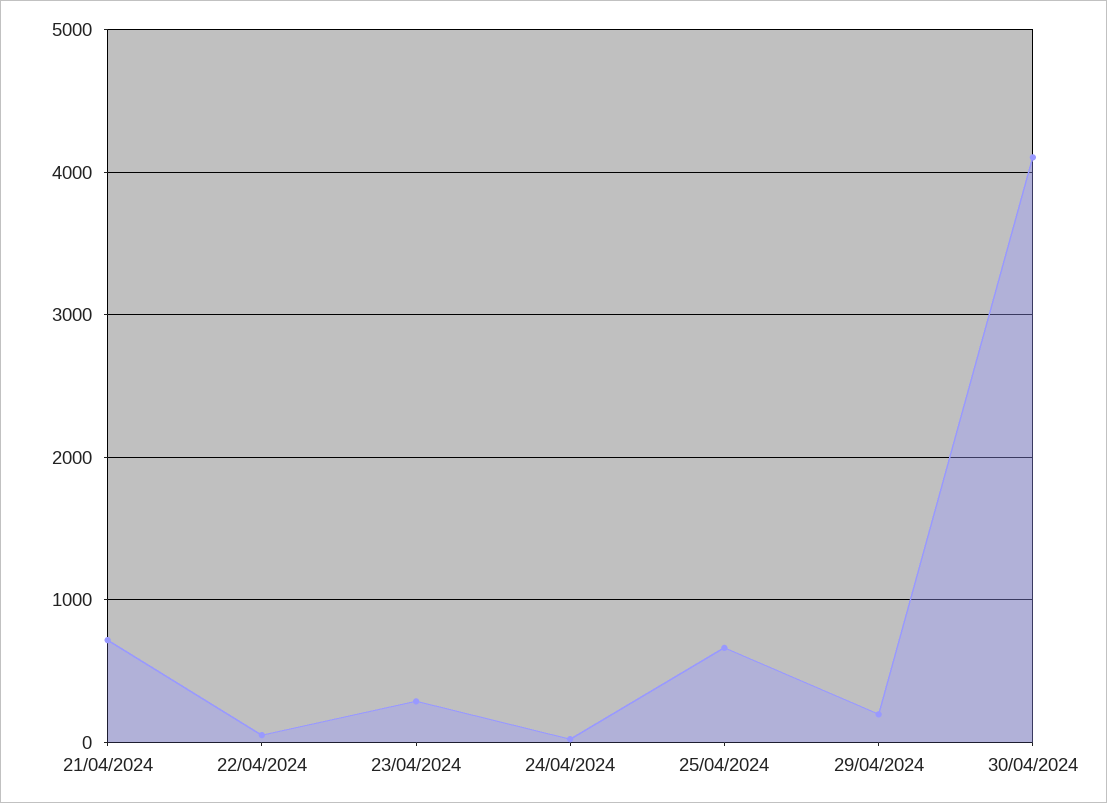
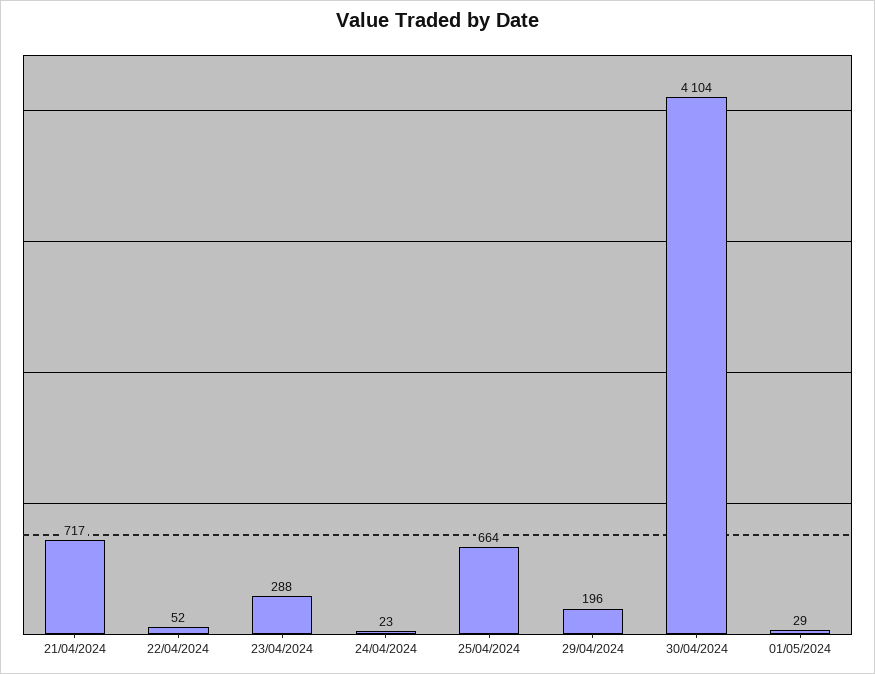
01/05/2024: none -> 29

